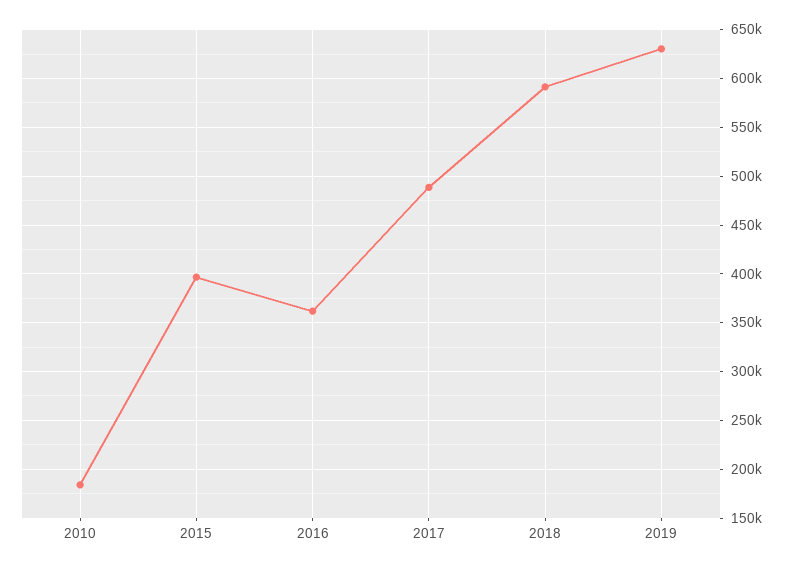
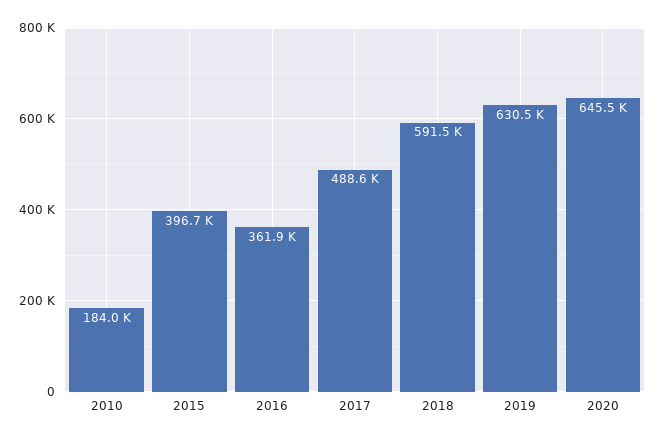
2020: none -> 645500

